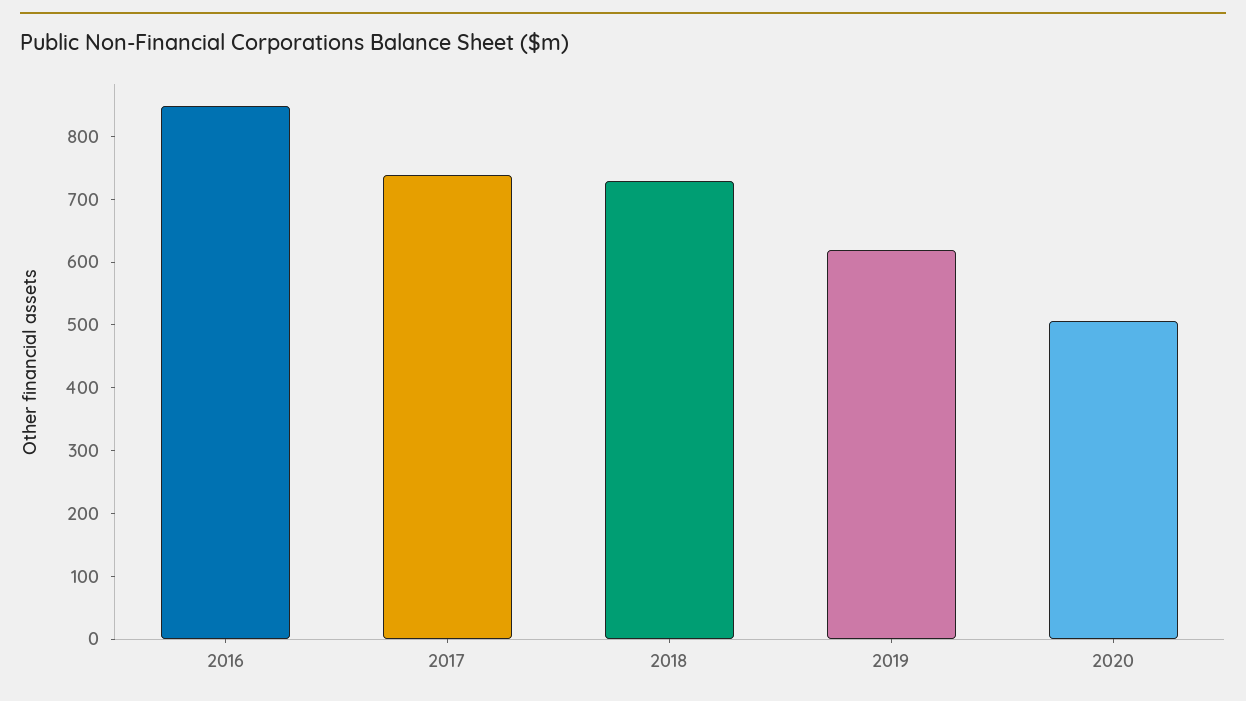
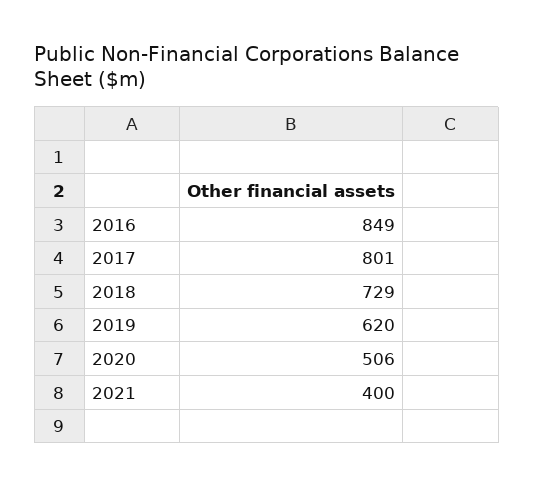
2017: 740 -> 801
2021: none -> 400

